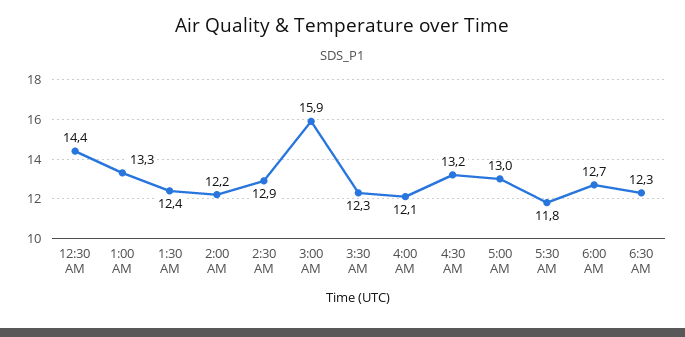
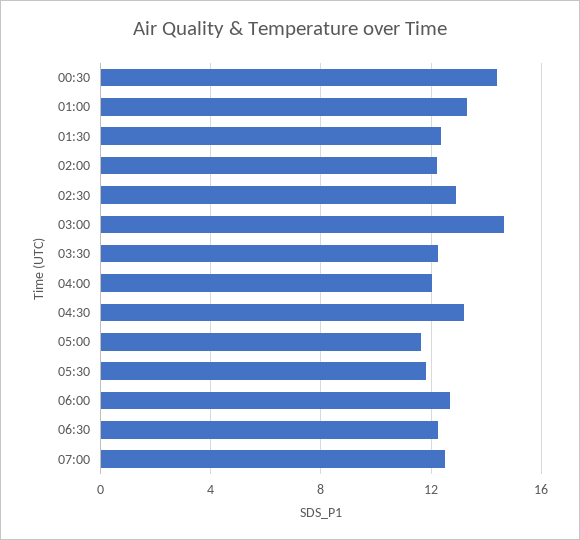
3:00 AM: 15.9 -> 14.5
5:00 AM: 13 -> 11.5
07:00: none -> 12.5

